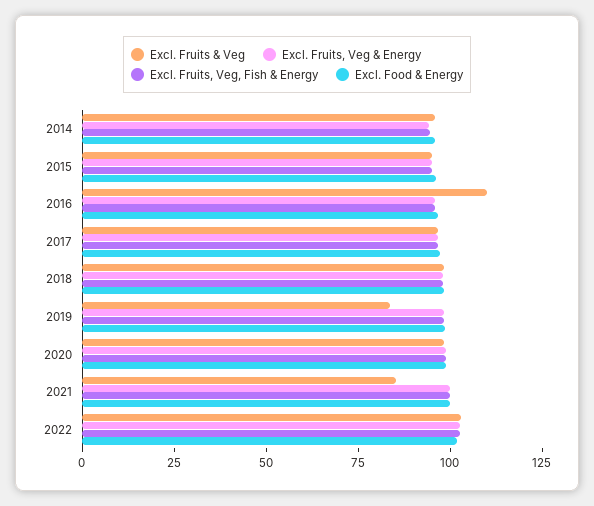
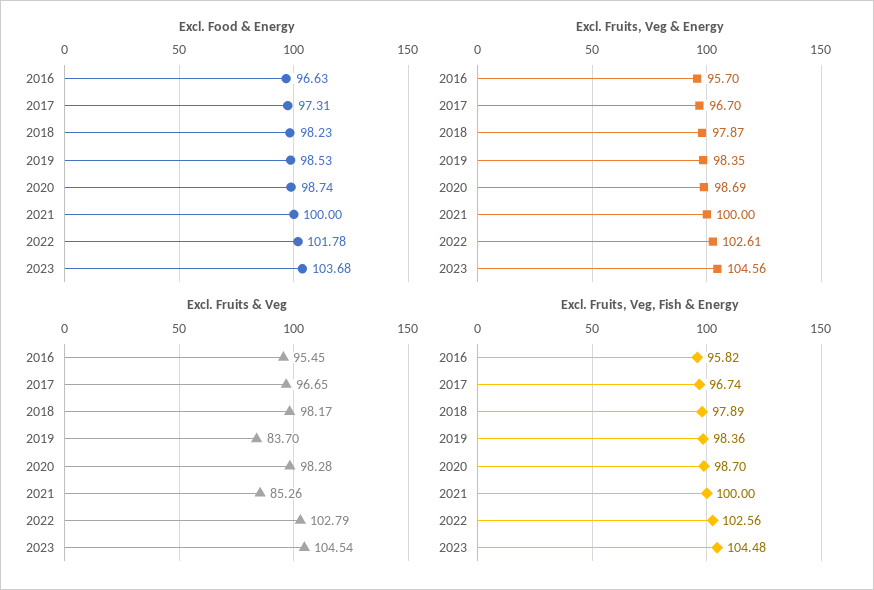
Excl. Fruits & Veg, 2014: 95 -> none
Excl. Fruits, Veg & Energy, 2014: 95 -> none
Excl. Fruits, Veg, Fish & Energy, 2014: 95 -> none
Excl. Food & Energy, 2014: 95 -> none
Excl. Fruits & Veg, 2015: 95 -> none
Excl. Fruits, Veg & Energy, 2015: 95 -> none
Excl. Fruits, Veg, Fish & Energy, 2015: 95 -> none
Excl. Food & Energy, 2015: 95 -> none
Excl. Fruits & Veg, 2016: 110 -> 95.45
Excl. Food & Energy, 2023: none -> 103.68
Excl. Fruits, Veg & Energy, 2023: none -> 104.56
Excl. Fruits & Veg, 2023: none -> 104.54
Excl. Fruits, Veg, Fish & Energy, 2023: none -> 104.48

